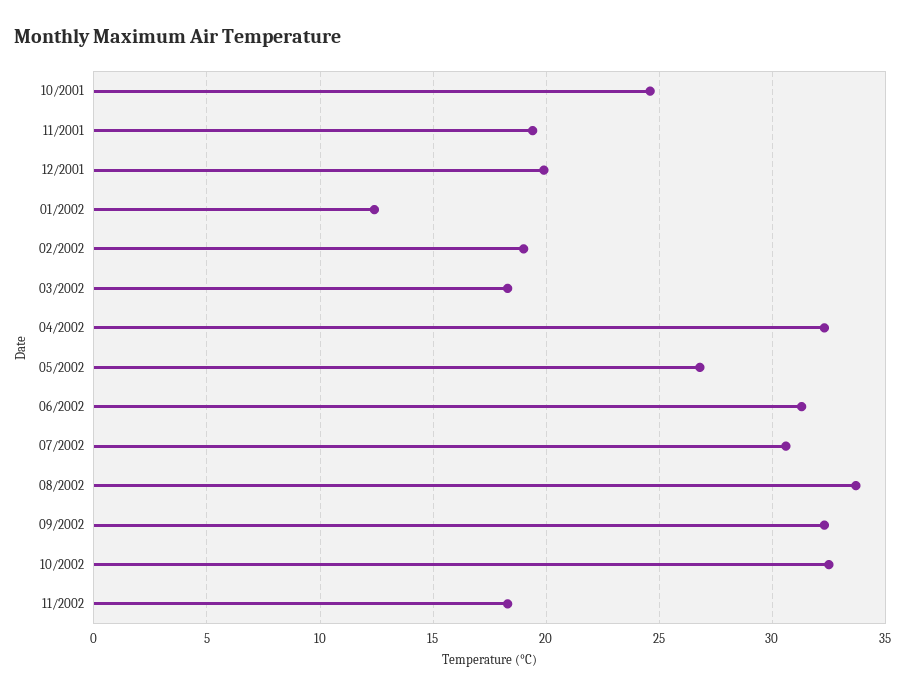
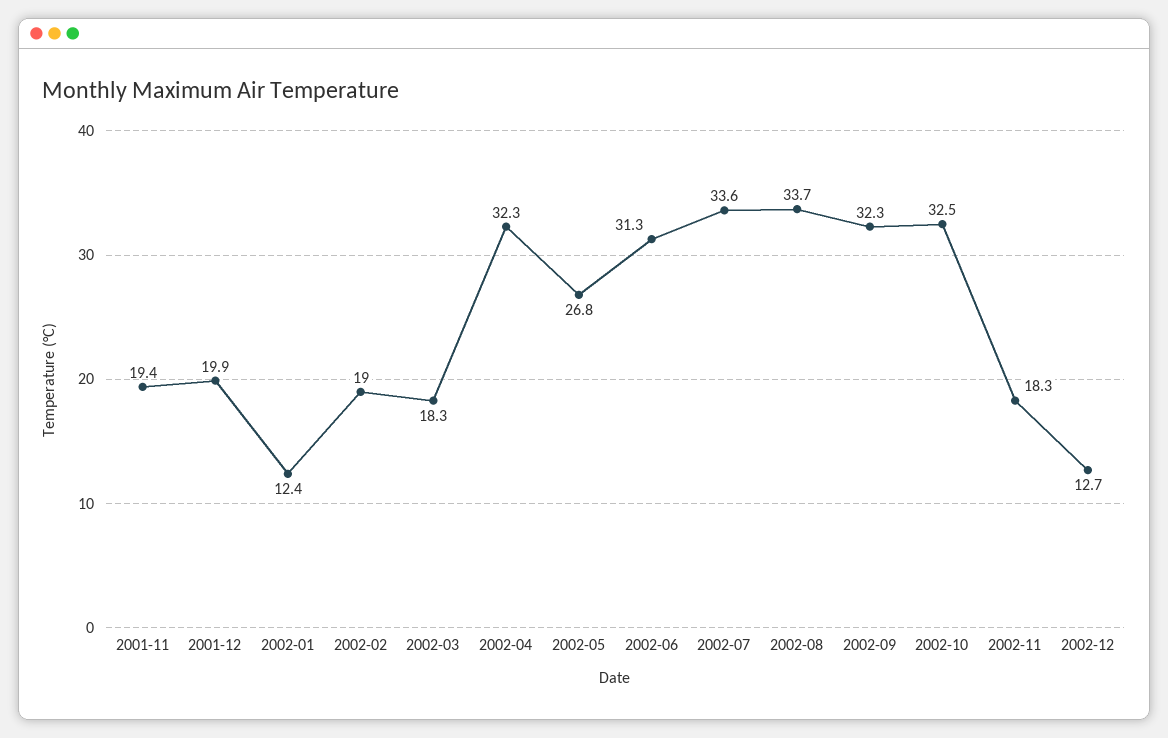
10/2001: 24.5 -> none
07/2002: 30.5 -> 33.6
2002-12: none -> 12.7

